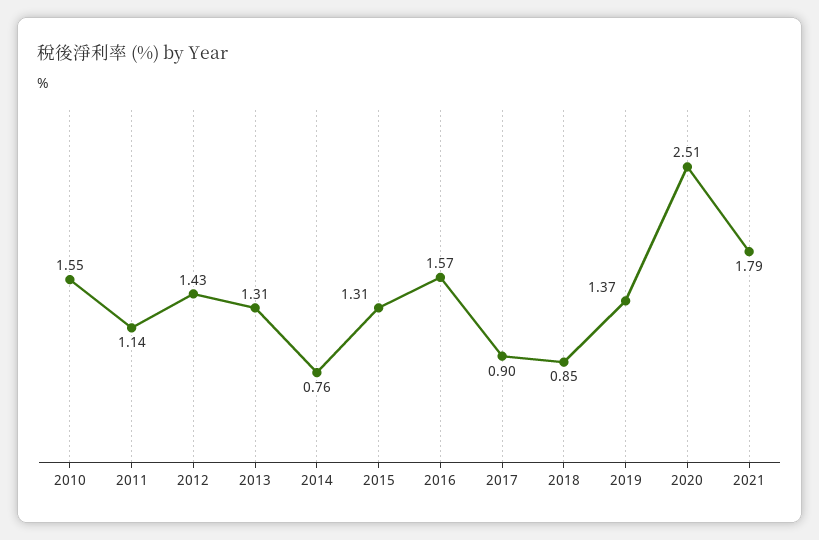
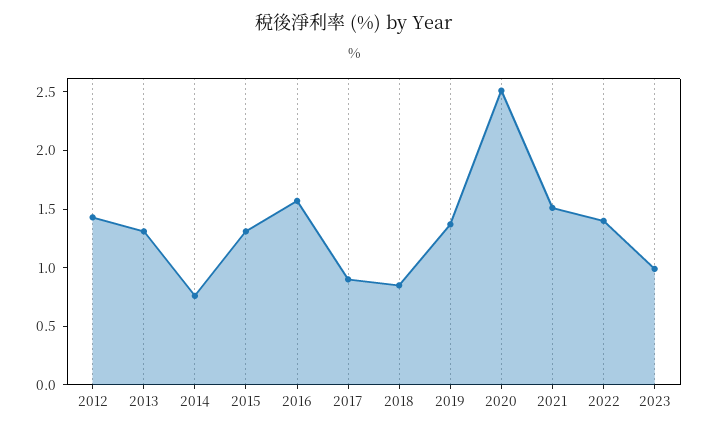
2010: 1.55 -> none
2011: 1.14 -> none
2021: 1.79 -> 1.5
2022: none -> 1.4
2023: none -> 1

